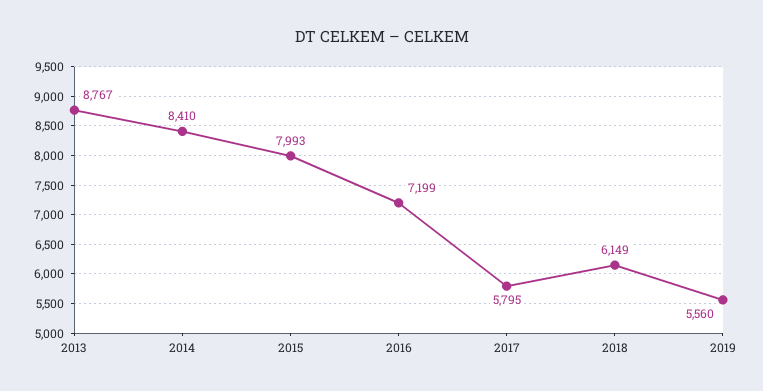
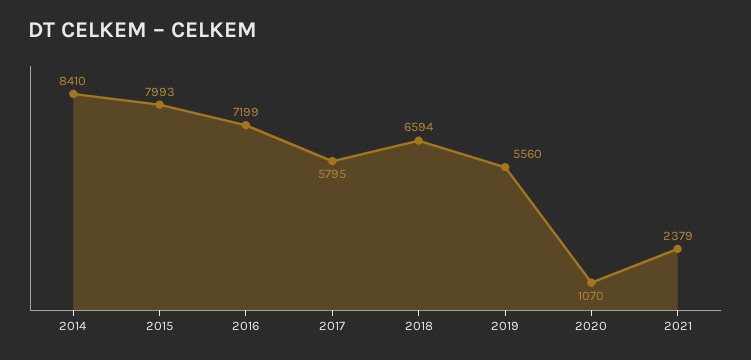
2013: 8767 -> none
2018: 6149 -> 6594
2020: none -> 1070
2021: none -> 2379

